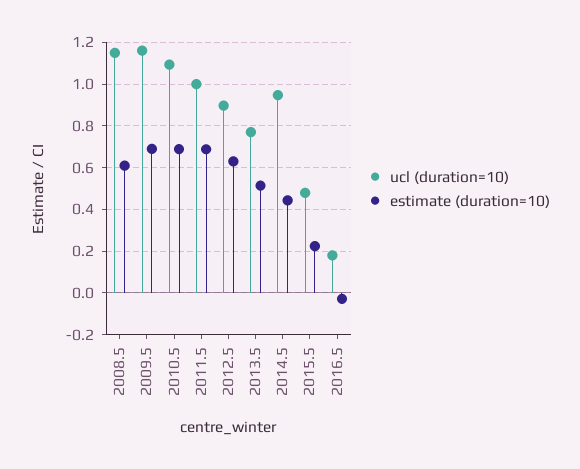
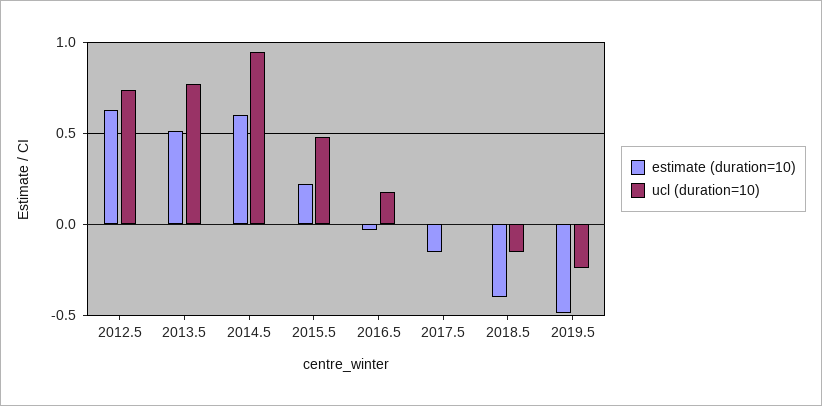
ucl (duration=10), 2008.5: 1.15 -> none
estimate (duration=10), 2008.5: 0.6 -> none
ucl (duration=10), 2009.5: 1.15 -> none
estimate (duration=10), 2009.5: 0.7 -> none
ucl (duration=10), 2010.5: 1.1 -> none
estimate (duration=10), 2010.5: 0.7 -> none
ucl (duration=10), 2011.5: 1 -> none
estimate (duration=10), 2011.5: 0.7 -> none
ucl (duration=10), 2012.5: 0.9 -> 0.75
estimate (duration=10), 2014.5: 0.45 -> 0.6
estimate (duration=10), 2017.5: none -> -0.15
ucl (duration=10), 2017.5: none -> 0
estimate (duration=10), 2018.5: none -> -0.4
ucl (duration=10), 2018.5: none -> -0.15
estimate (duration=10), 2019.5: none -> -0.5
ucl (duration=10), 2019.5: none -> -0.25

